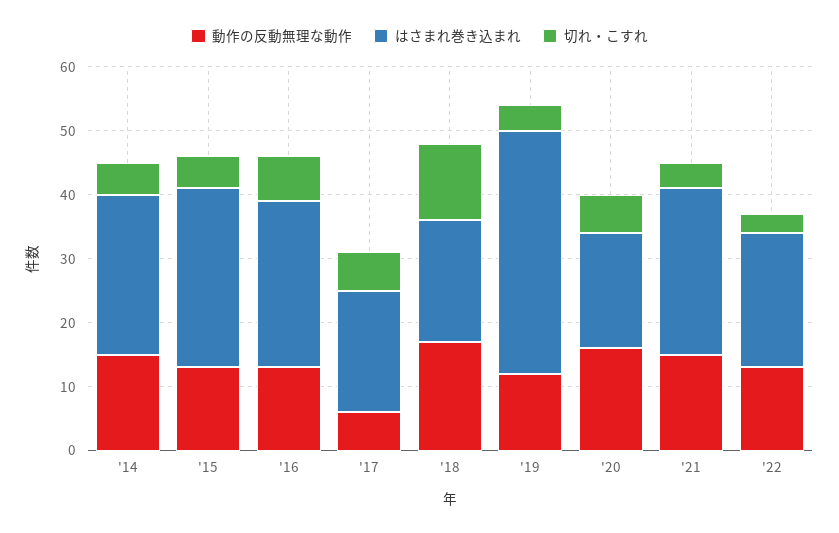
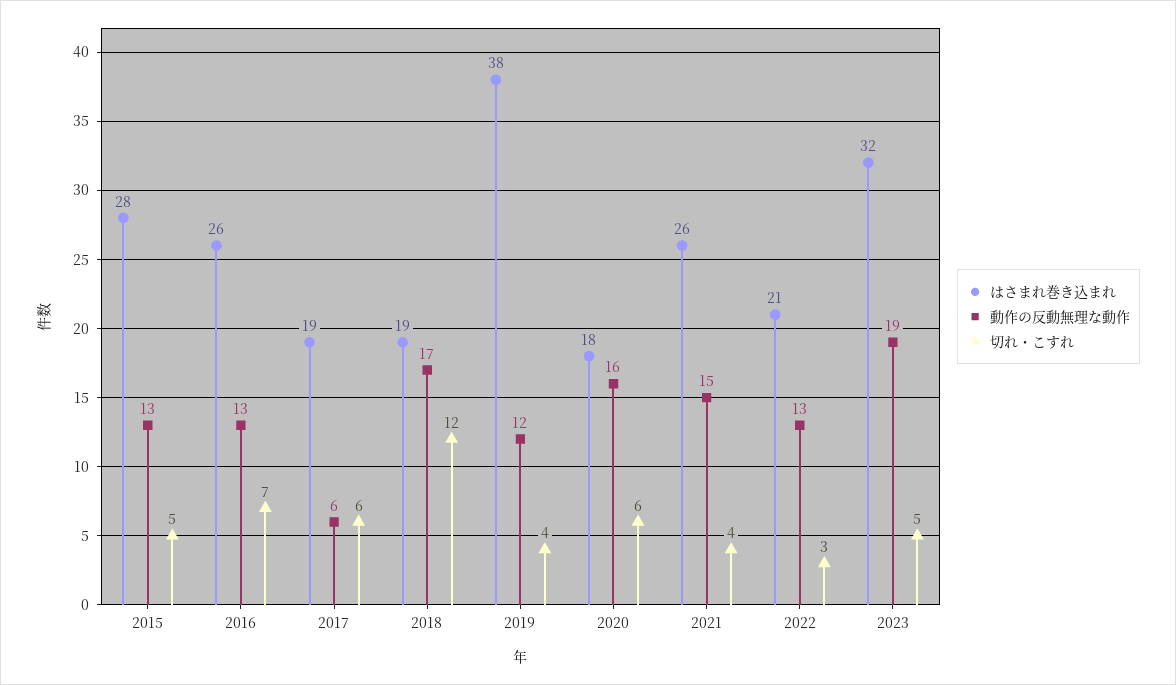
動作の反動無理な動作, '14: 15 -> none
はさまれ巻き込まれ, '14: 25 -> none
切れ・こすれ, '14: 5 -> none
はさまれ巻き込まれ, 2023: none -> 32
動作の反動無理な動作, 2023: none -> 19
切れ・こすれ, 2023: none -> 5

